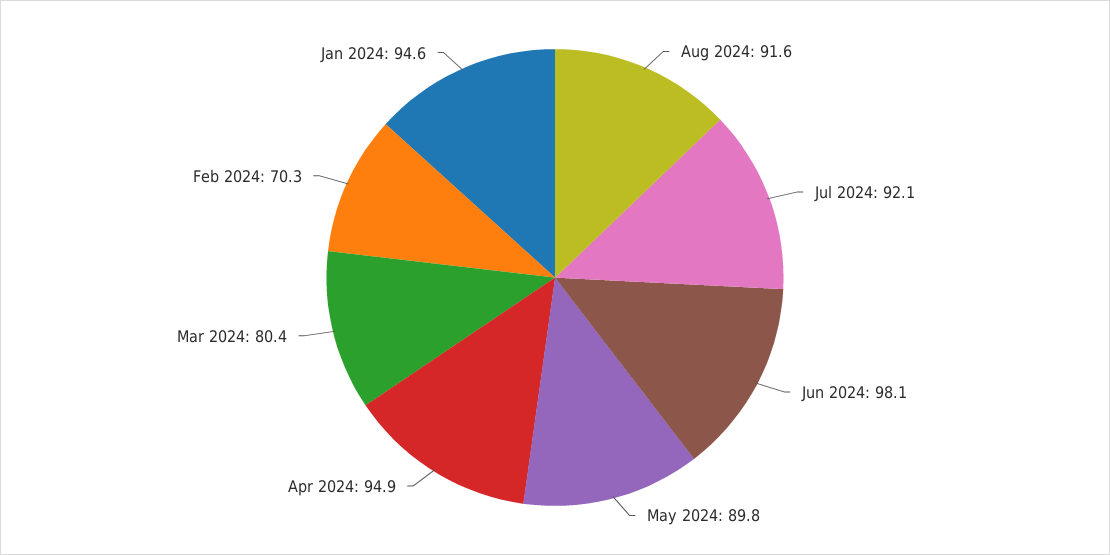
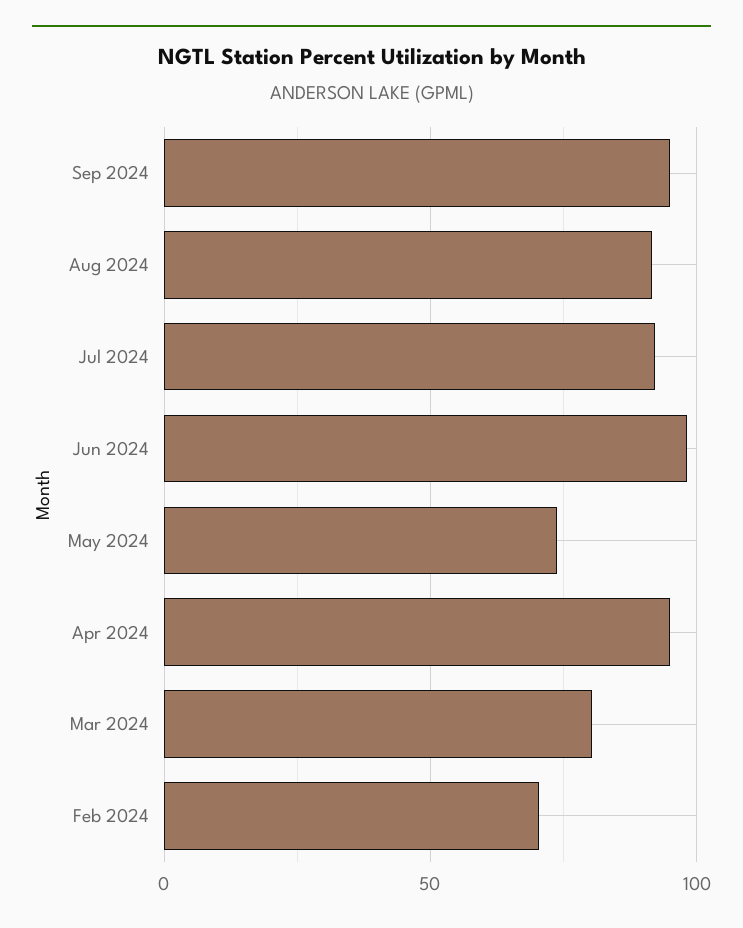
May 2024: 89.8 -> 75
Jan 2024: 94.6 -> none
Sep 2024: none -> 95

